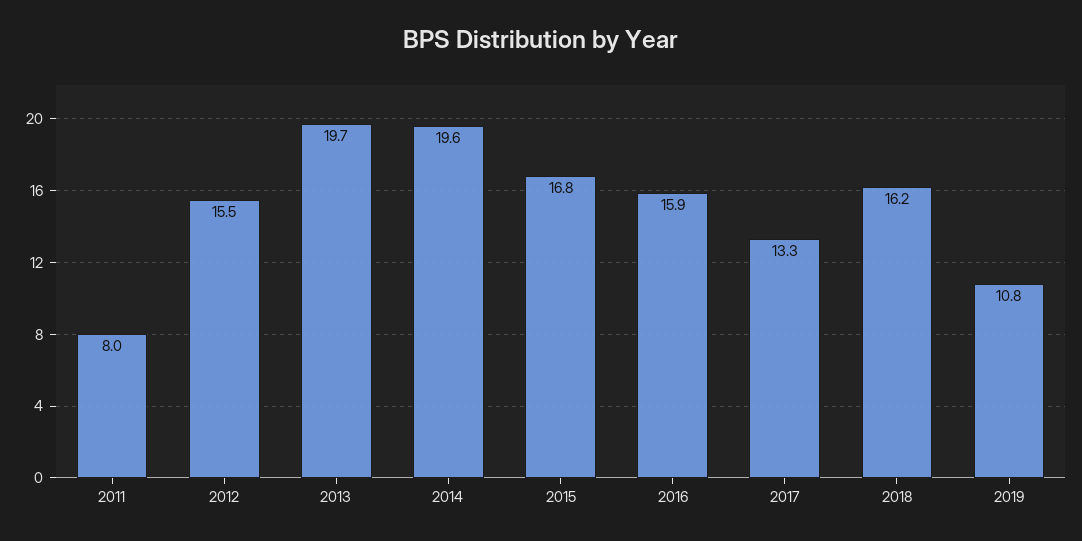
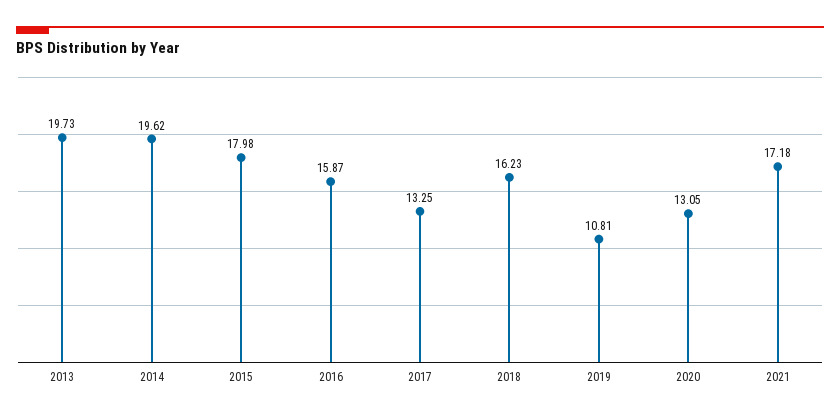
2011: 8 -> none
2012: 15.5 -> none
2015: 16.8 -> 17.98
2020: none -> 13.05
2021: none -> 17.18

